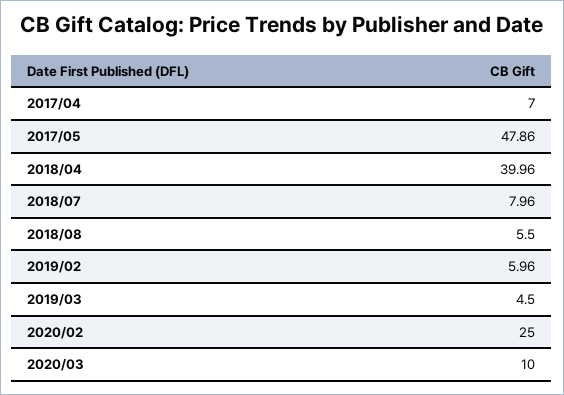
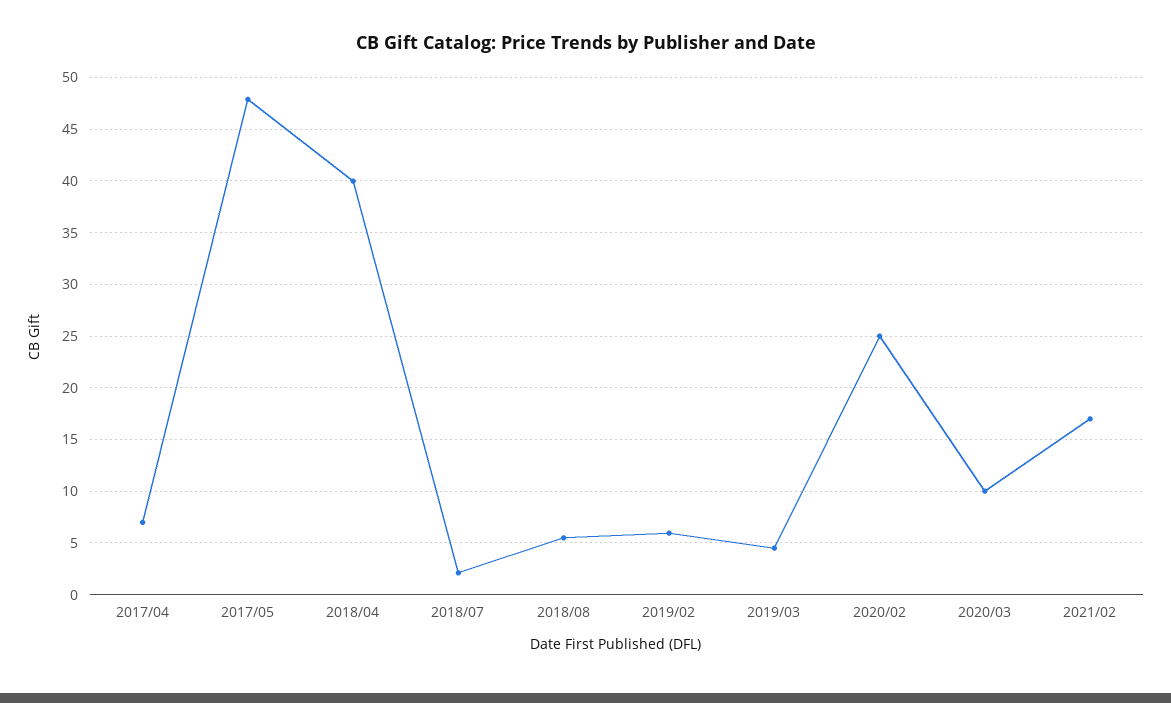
2018/07: 7.96 -> 2
2021/02: none -> 17

